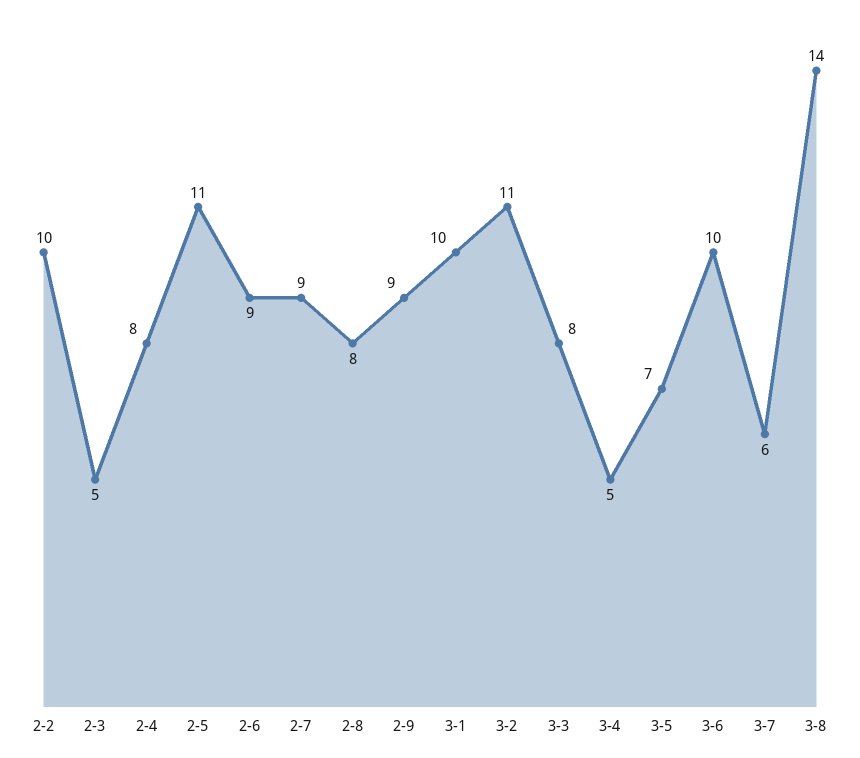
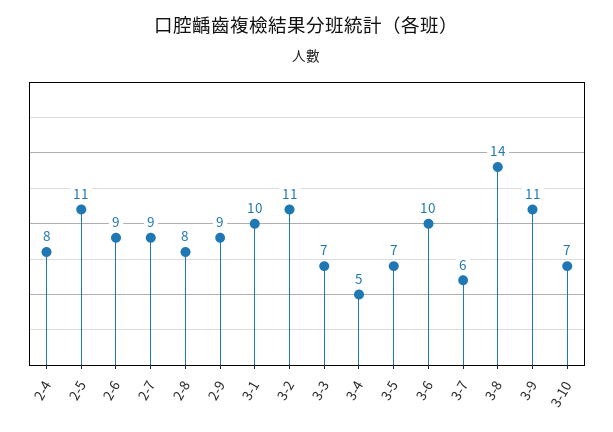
2-2: 10 -> none
2-3: 5 -> none
3-3: 8 -> 7
3-9: none -> 11
3-10: none -> 7

